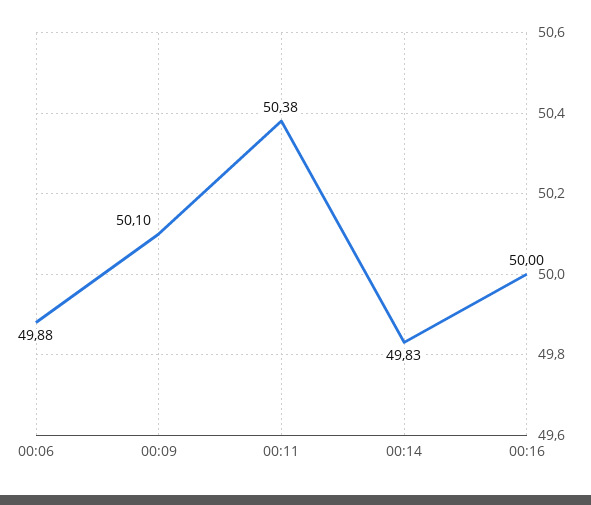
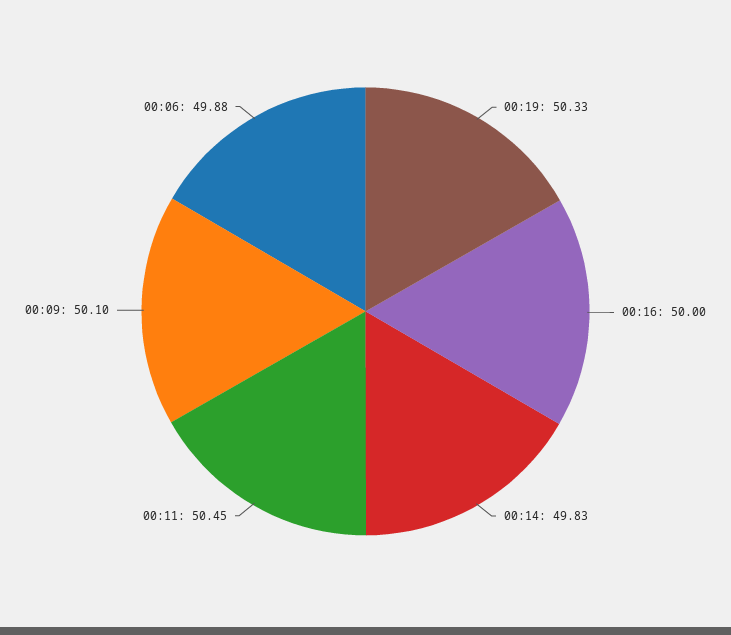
00:11: 50.38 -> 50.45
00:19: none -> 50.33

